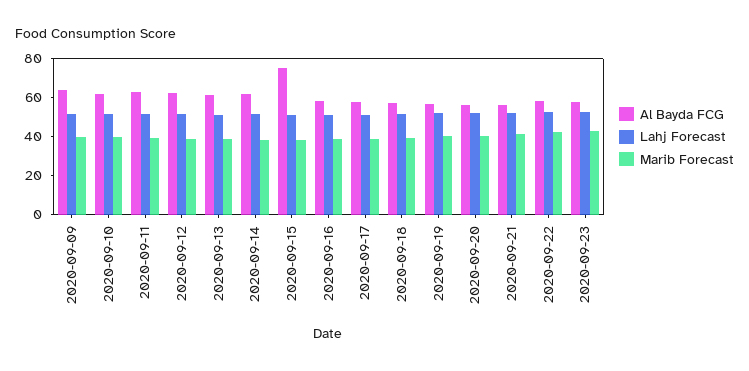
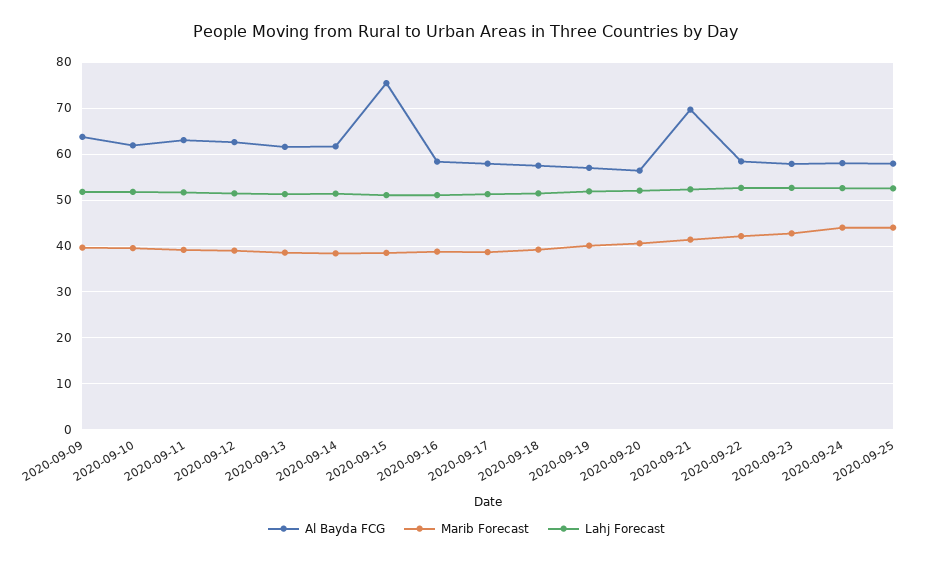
Al Bayda FCG, 2020-09-21: 55 -> 70
Al Bayda FCG, 2020-09-24: none -> 58
Marib Forecast, 2020-09-24: none -> 44
Lahj Forecast, 2020-09-24: none -> 52
Al Bayda FCG, 2020-09-25: none -> 58
Marib Forecast, 2020-09-25: none -> 44
Lahj Forecast, 2020-09-25: none -> 52

